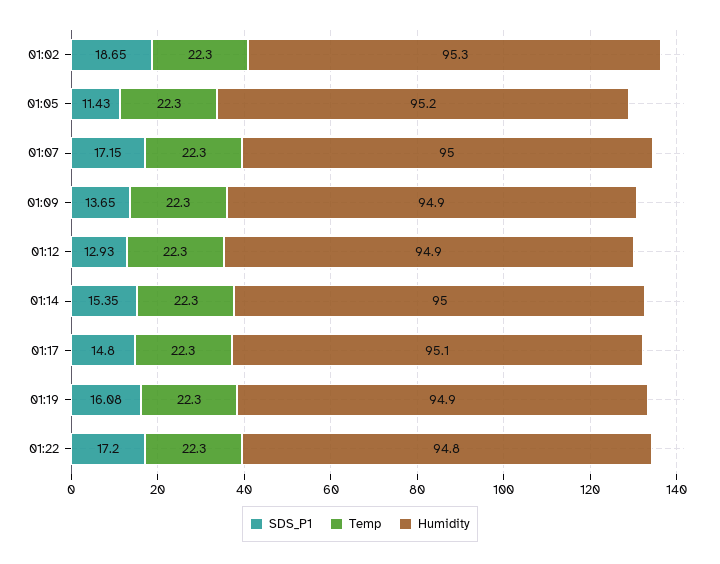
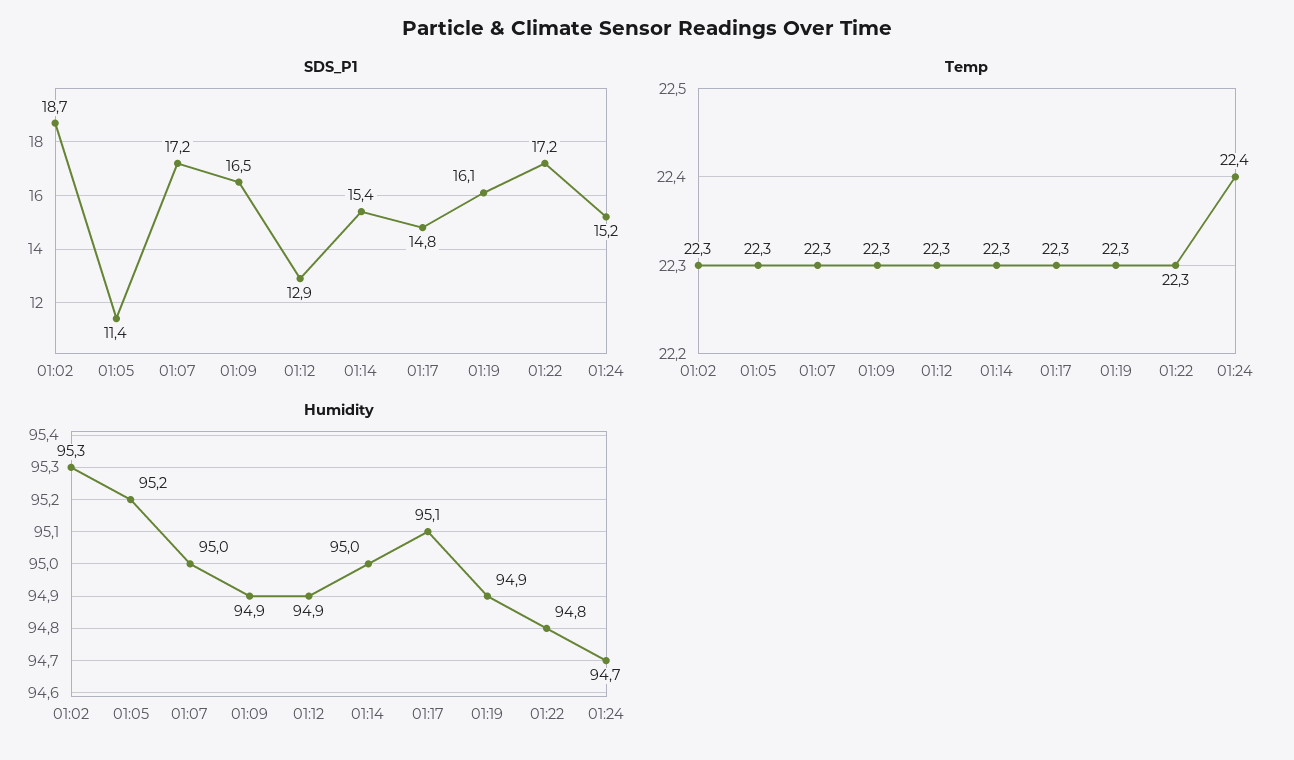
SDS_P1, 01:09: 13.65 -> 16.5
SDS_P1, 01:24: none -> 15.2
Temp, 01:24: none -> 22.4
Humidity, 01:24: none -> 94.7

